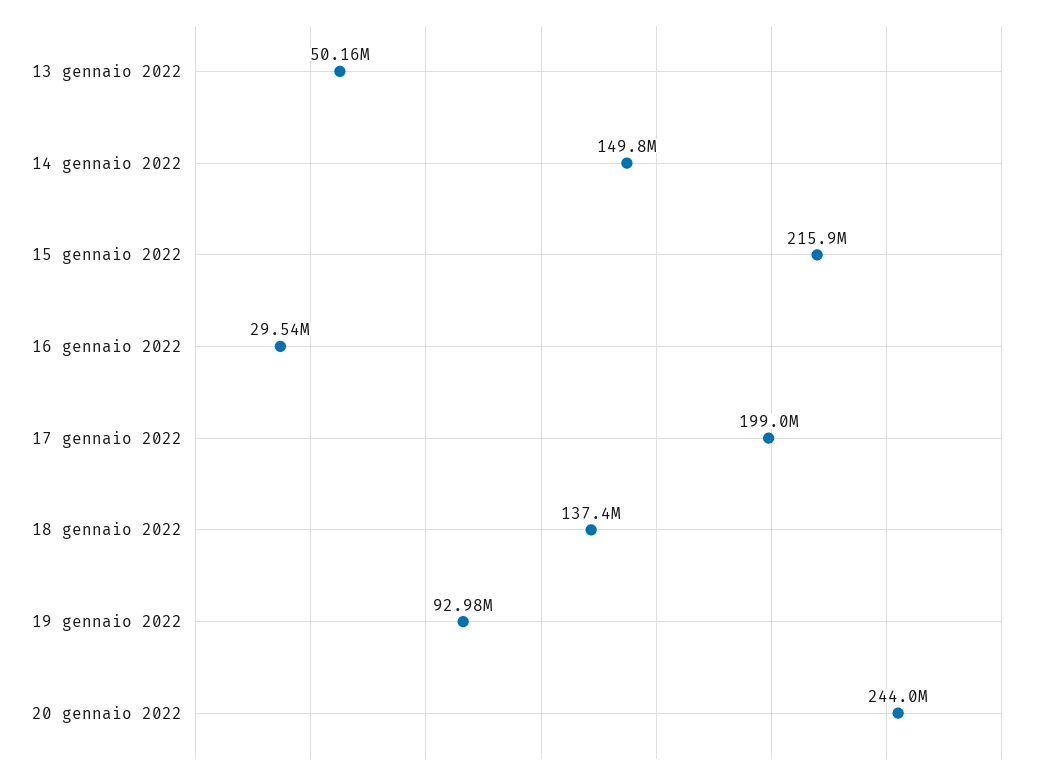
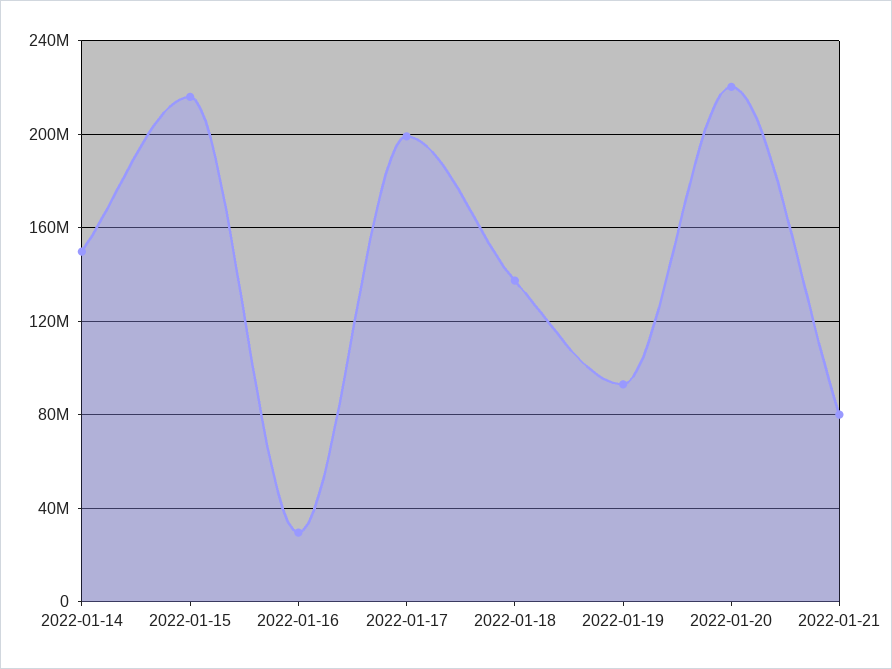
13 gennaio 2022: 50160000 -> none
20 gennaio 2022: 244000000 -> 220000000
2022-01-21: none -> 80000000

